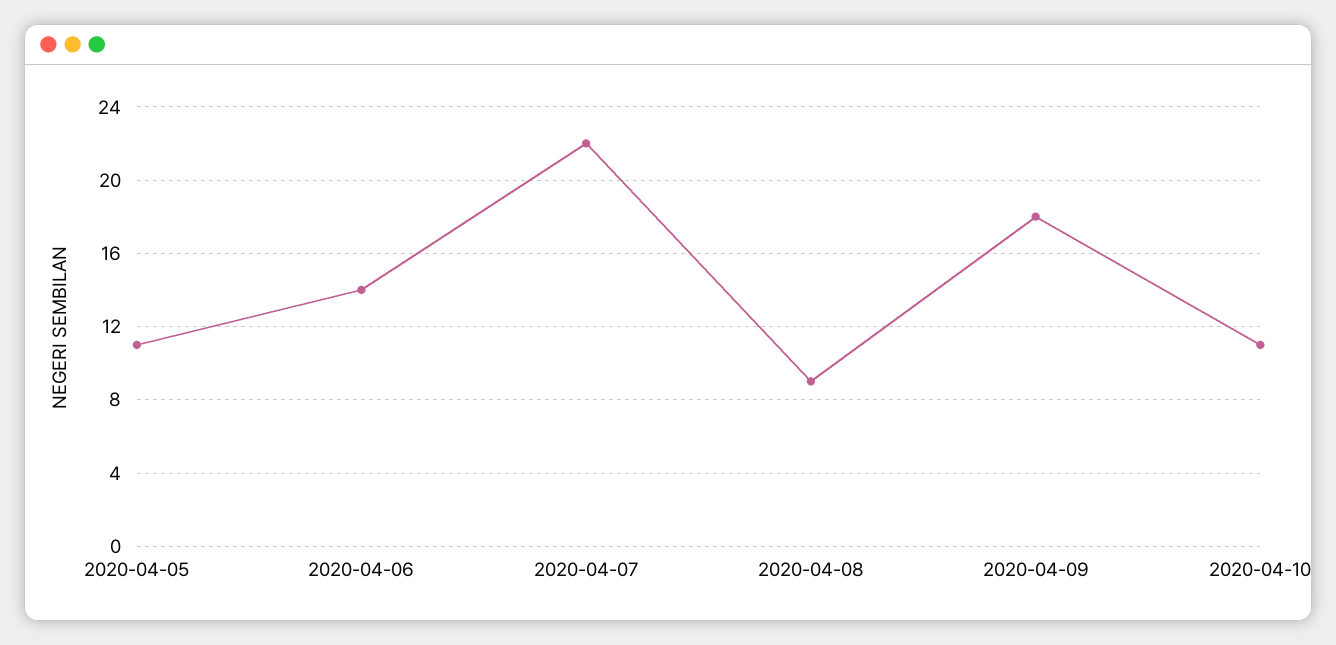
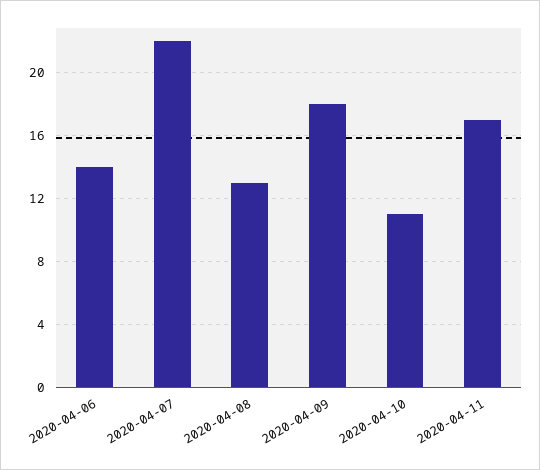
2020-04-05: 11 -> none
2020-04-08: 9 -> 13
2020-04-11: none -> 17

